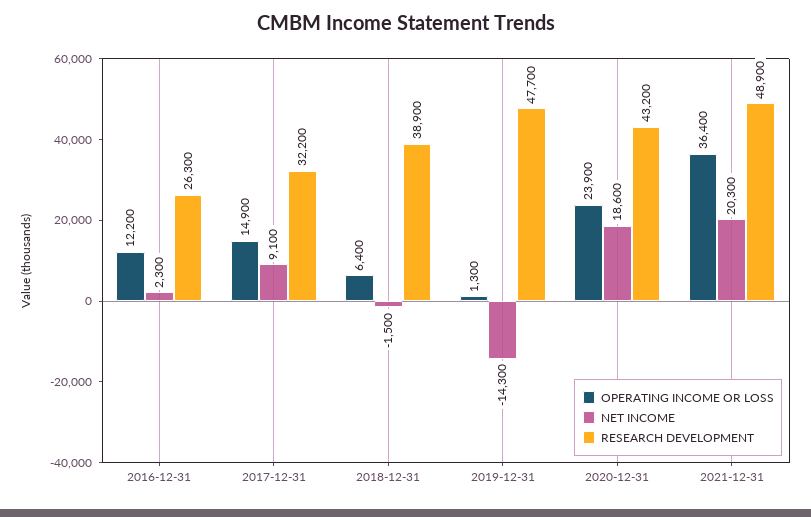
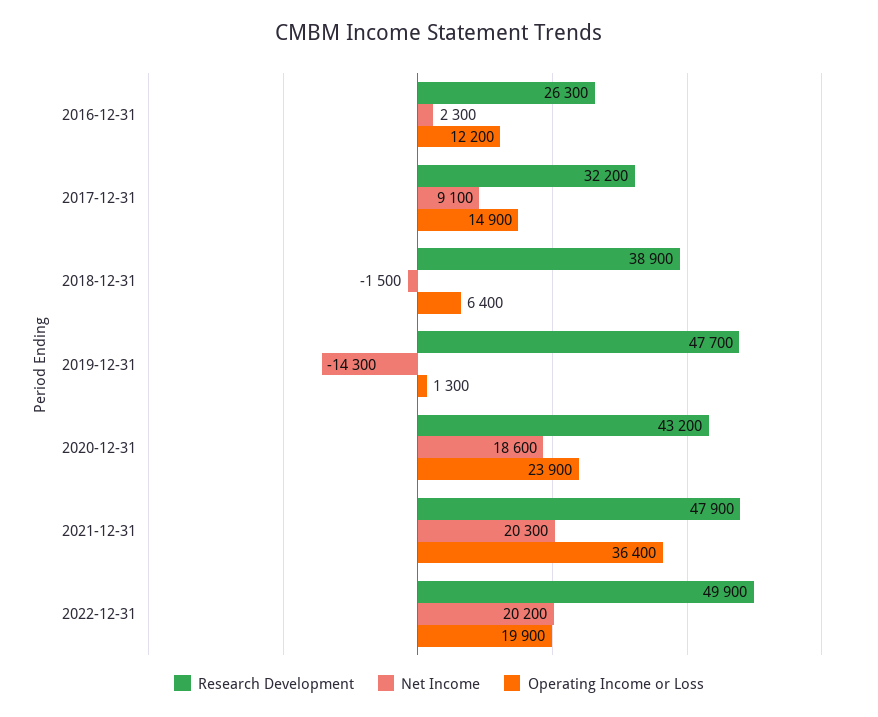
RESEARCH DEVELOPMENT, 2021-12-31: 48900 -> 47900
RESEARCH DEVELOPMENT, 2022-12-31: none -> 49900
NET INCOME, 2022-12-31: none -> 20200
OPERATING INCOME OR LOSS, 2022-12-31: none -> 19900

